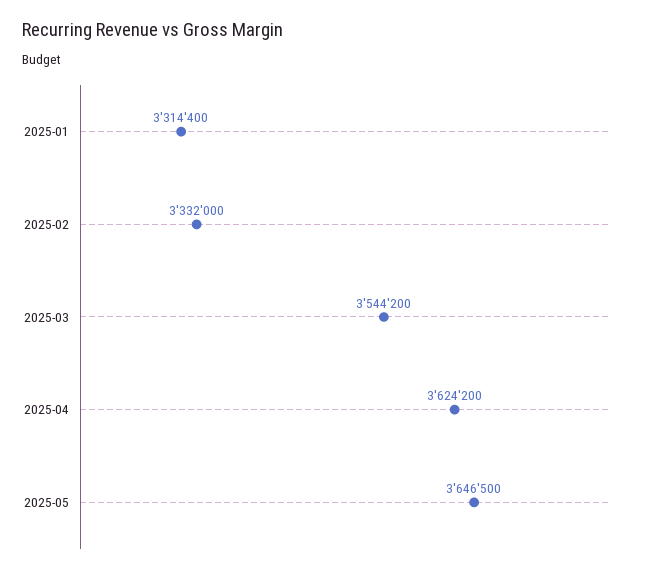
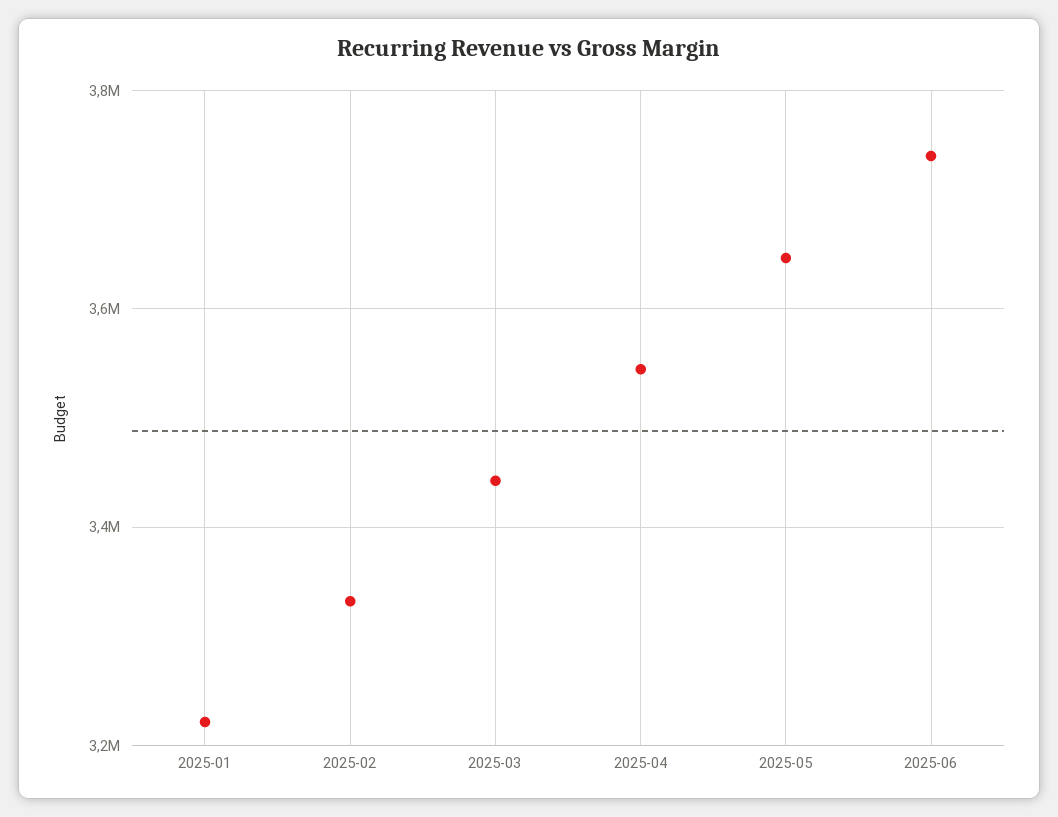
2025-01: 3314400 -> 3220000
2025-03: 3544200 -> 3440000
2025-04: 3624200 -> 3540000
2025-06: none -> 3740000

